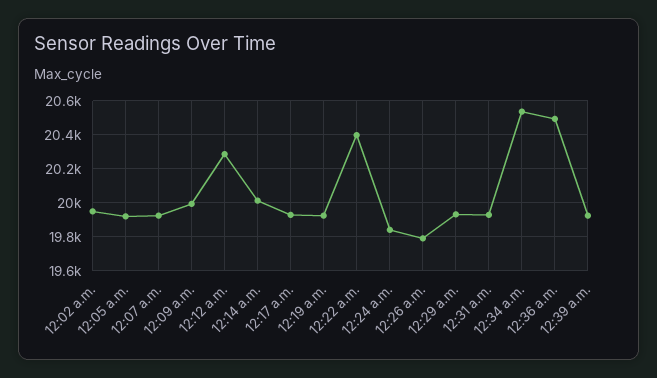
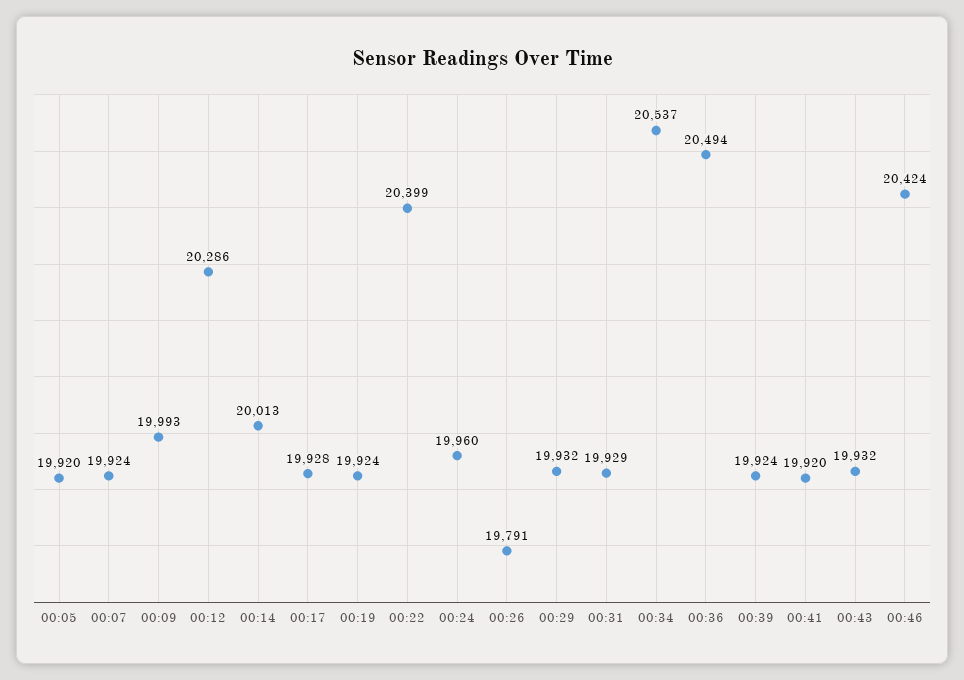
12:02 a.m.: 19950 -> none
12:24 a.m.: 19850 -> 19960
00:41: none -> 19920
00:43: none -> 19932
00:46: none -> 20424

